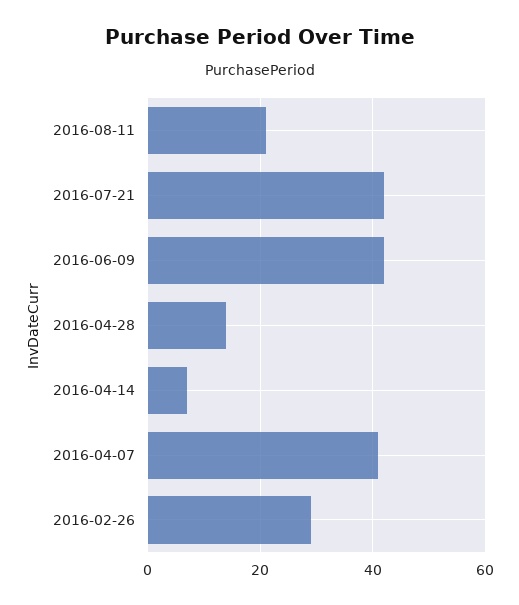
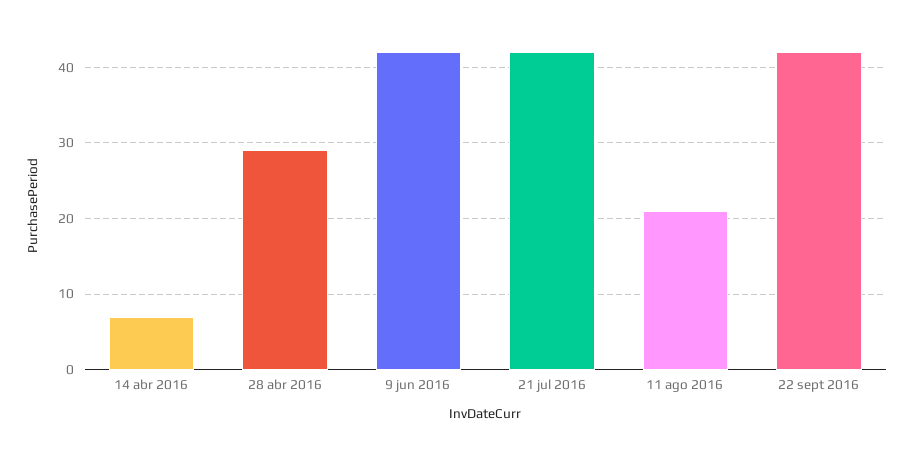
2016-04-28: 15 -> 29
2016-04-07: 40 -> none
2016-02-26: 30 -> none
22 sept 2016: none -> 42

